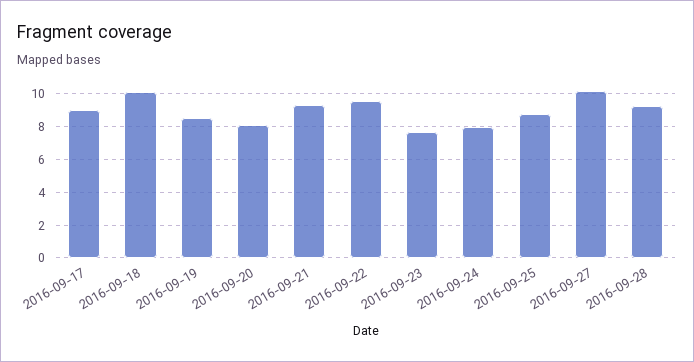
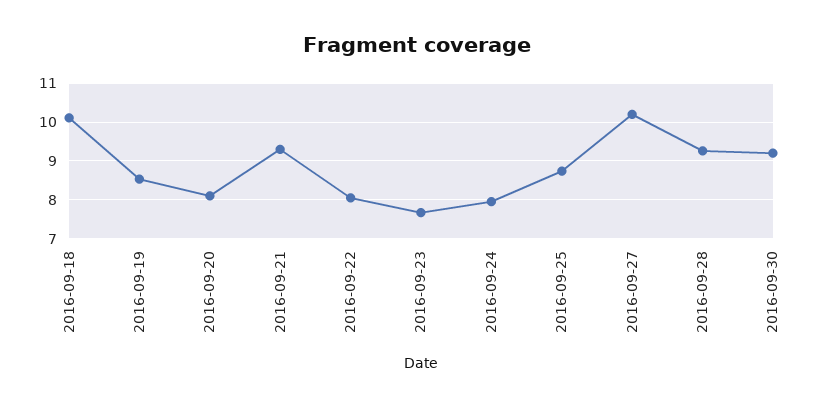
2016-09-17: 9 -> none
2016-09-22: 9.5 -> 8
2016-09-30: none -> 9.2

